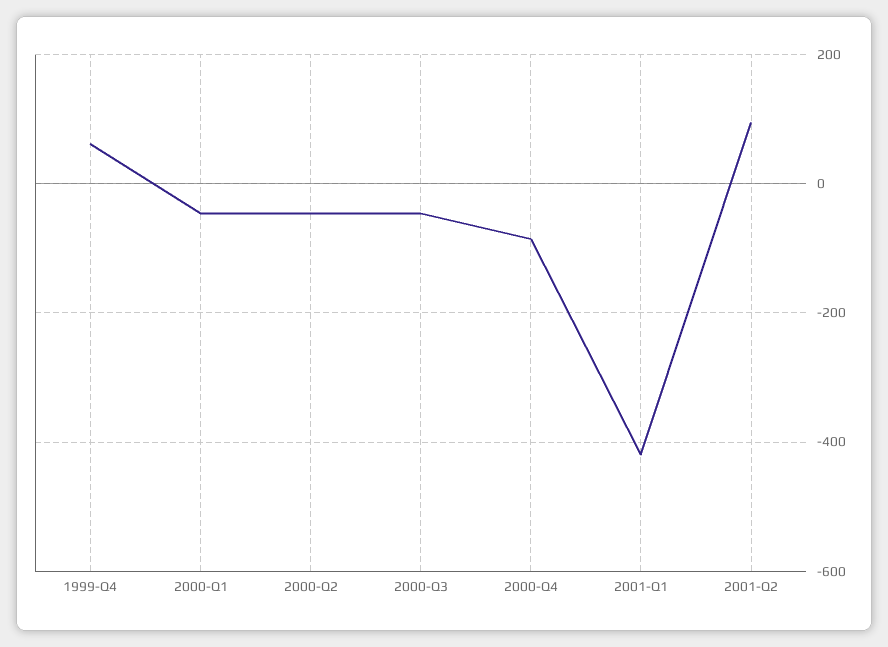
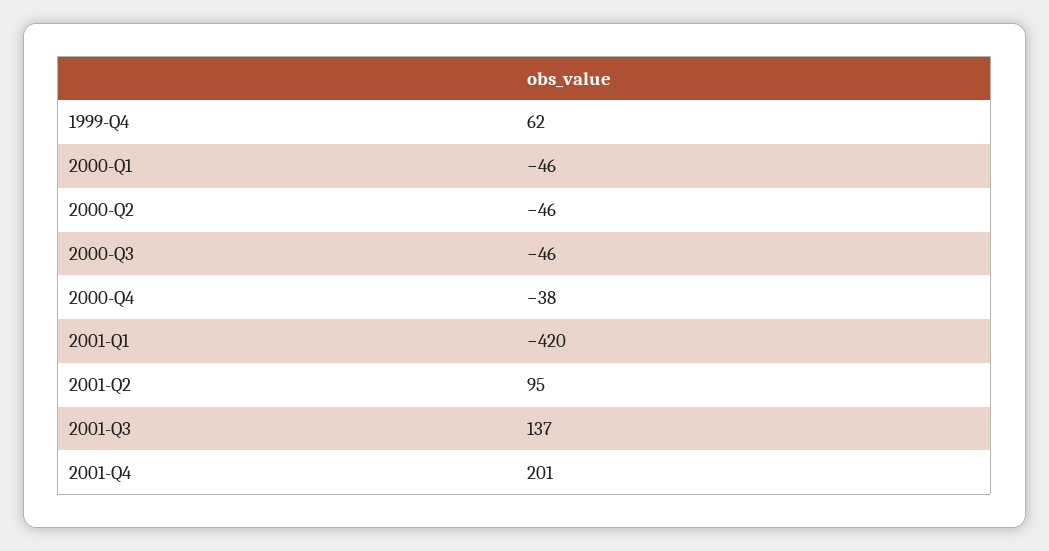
2000-Q4: -80 -> -38
2001-Q3: none -> 137
2001-Q4: none -> 201

